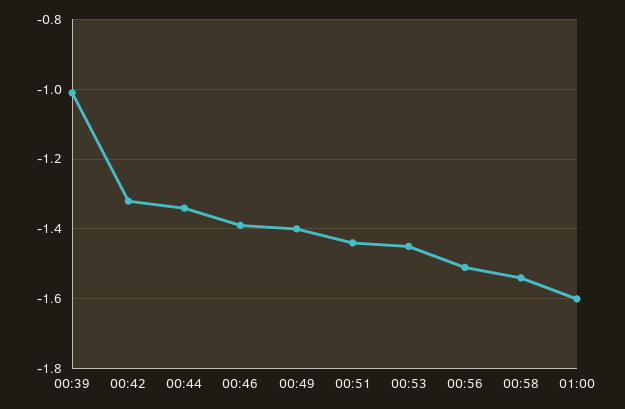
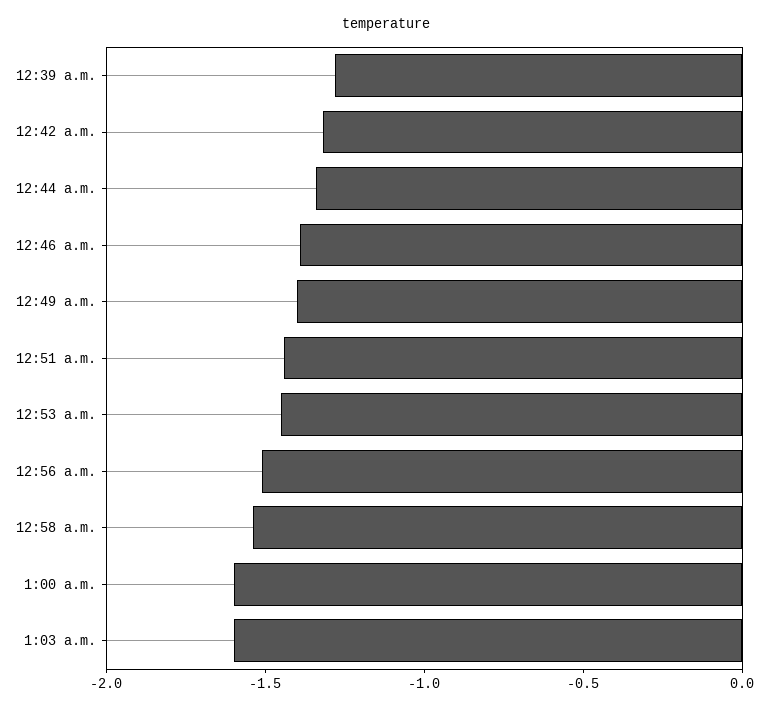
00:39: -1 -> -1.3
1:03 a.m.: none -> -1.6

